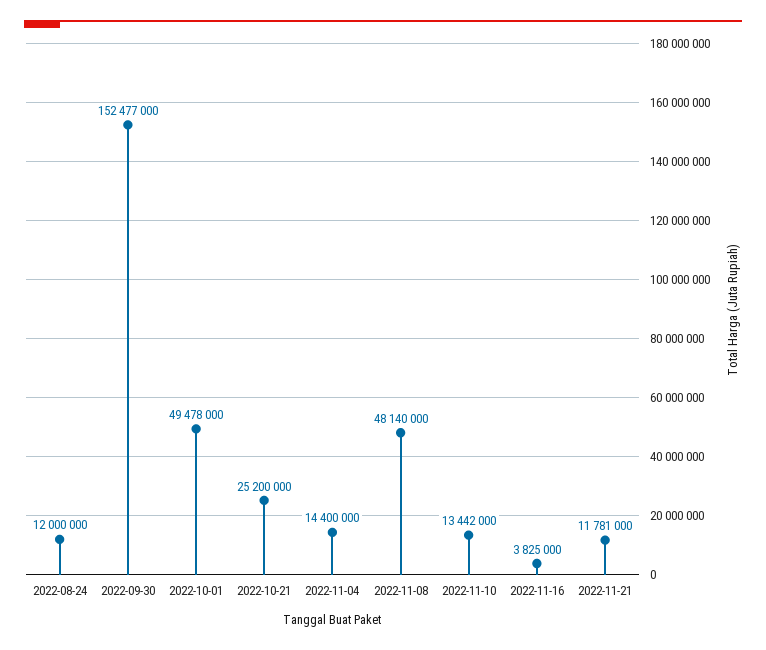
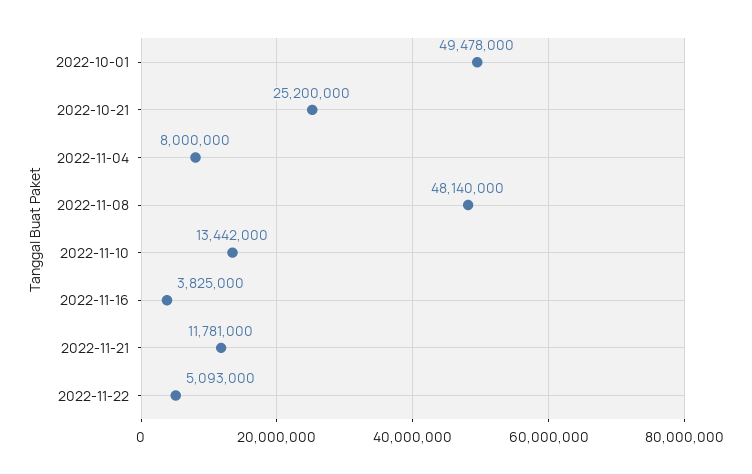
2022-08-24: 12000000 -> none
2022-09-30: 152477000 -> none
2022-11-04: 14400000 -> 8000000
2022-11-22: none -> 5093000

